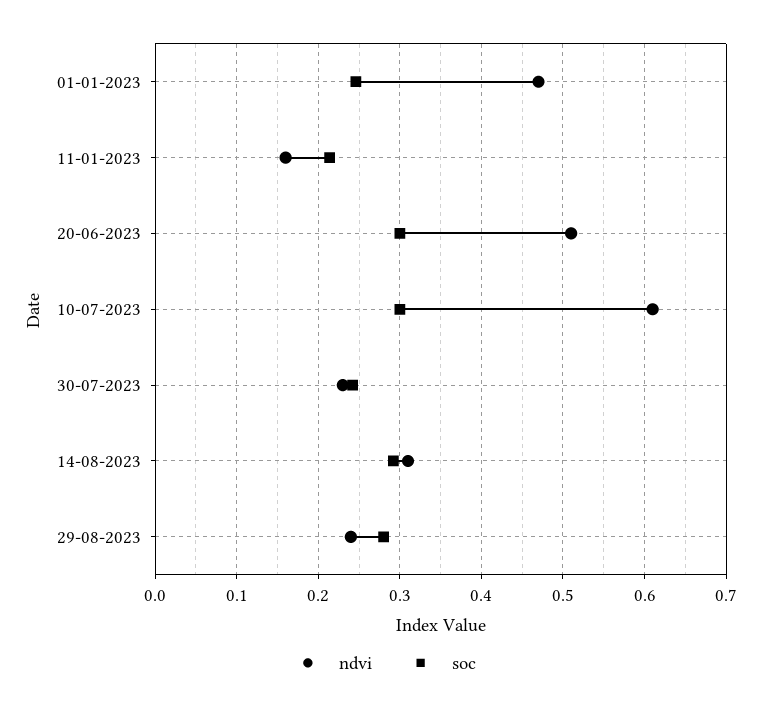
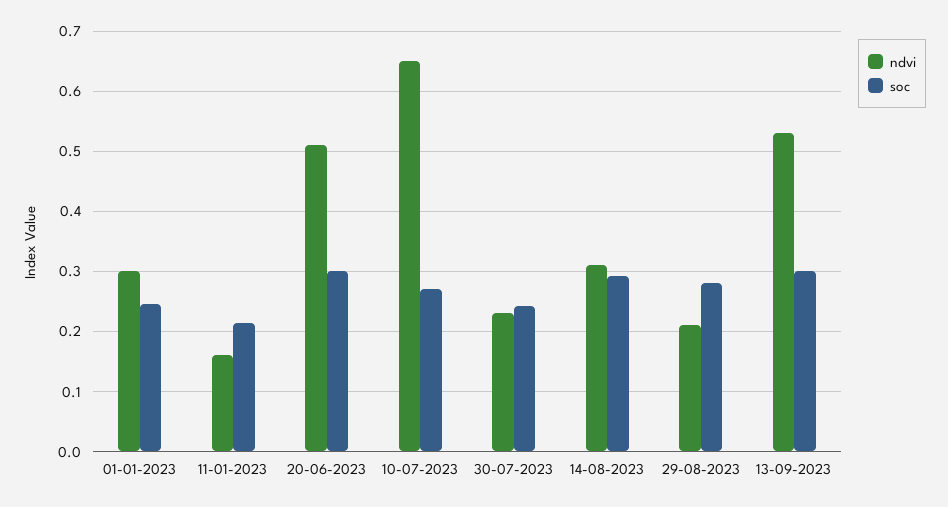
ndvi, 01-01-2023: 0.47 -> 0.3
ndvi, 10-07-2023: 0.61 -> 0.65
soc, 10-07-2023: 0.3 -> 0.27
ndvi, 29-08-2023: 0.24 -> 0.21
ndvi, 13-09-2023: none -> 0.53
soc, 13-09-2023: none -> 0.3

